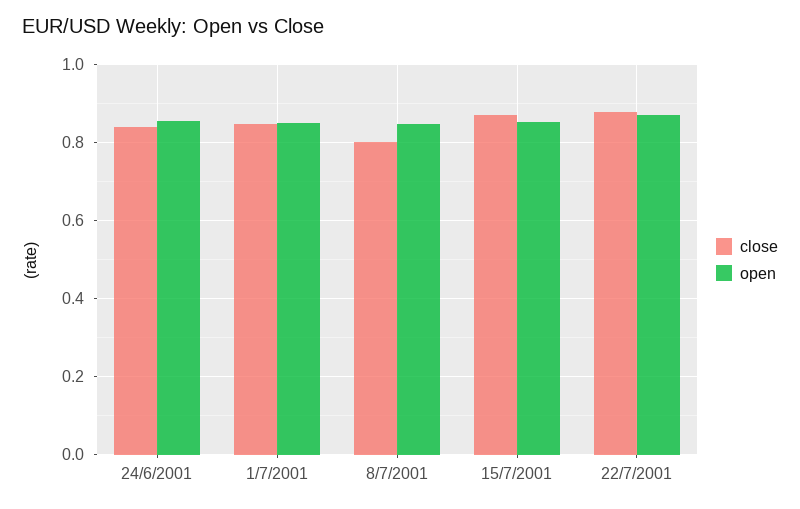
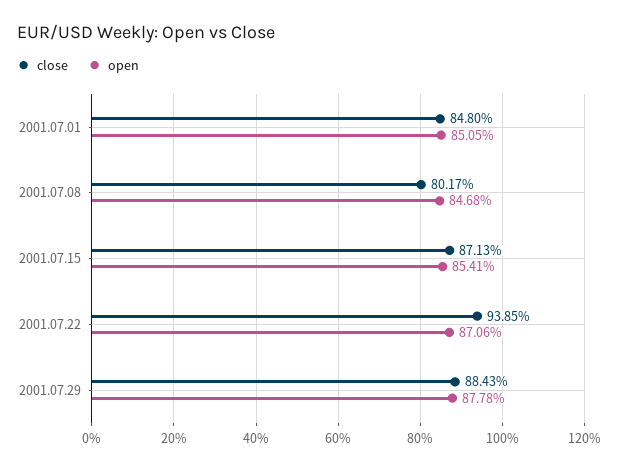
close, 24/6/2001: 0.84 -> none
open, 24/6/2001: 0.86 -> none
close, 22/7/2001: 0.88 -> 0.9385
close, 2001.07.29: none -> 0.8843
open, 2001.07.29: none -> 0.8778

